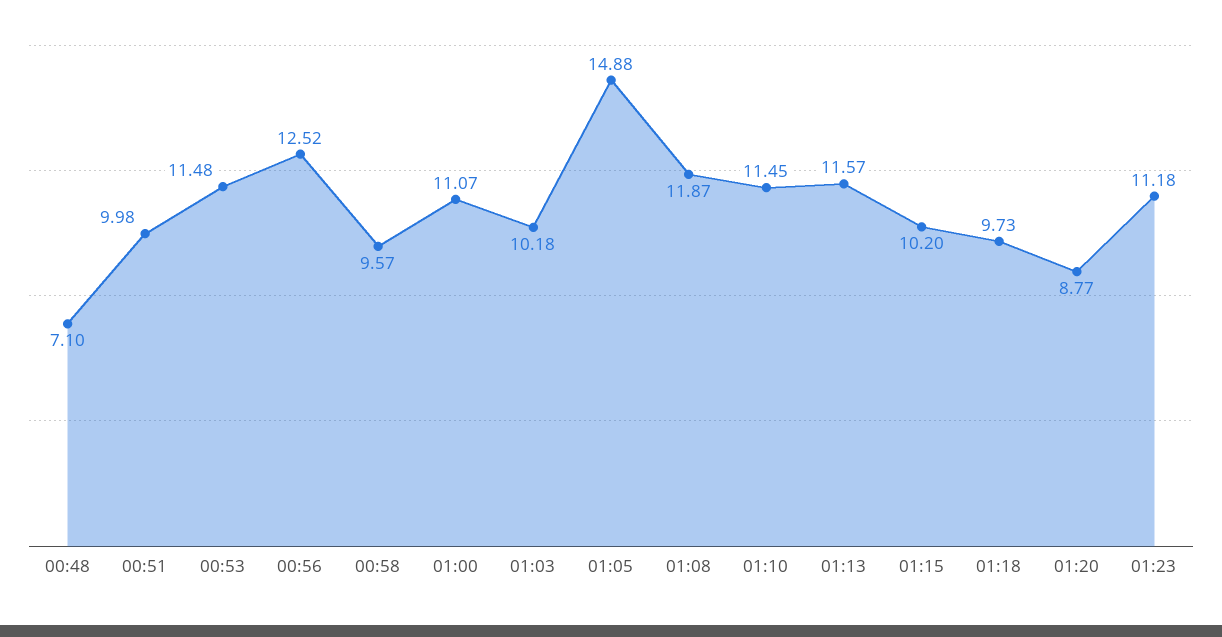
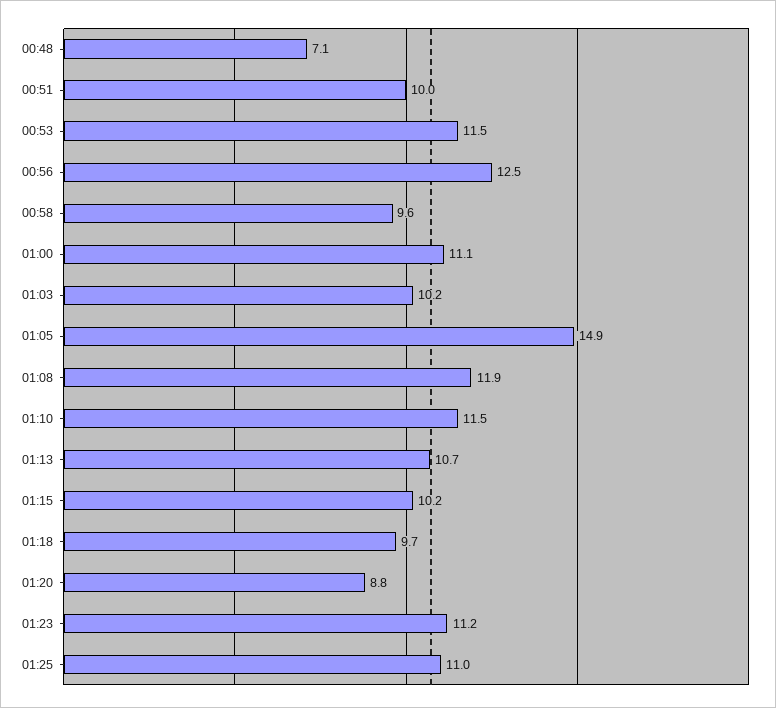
01:13: 11.57 -> 10.7
01:25: none -> 11

